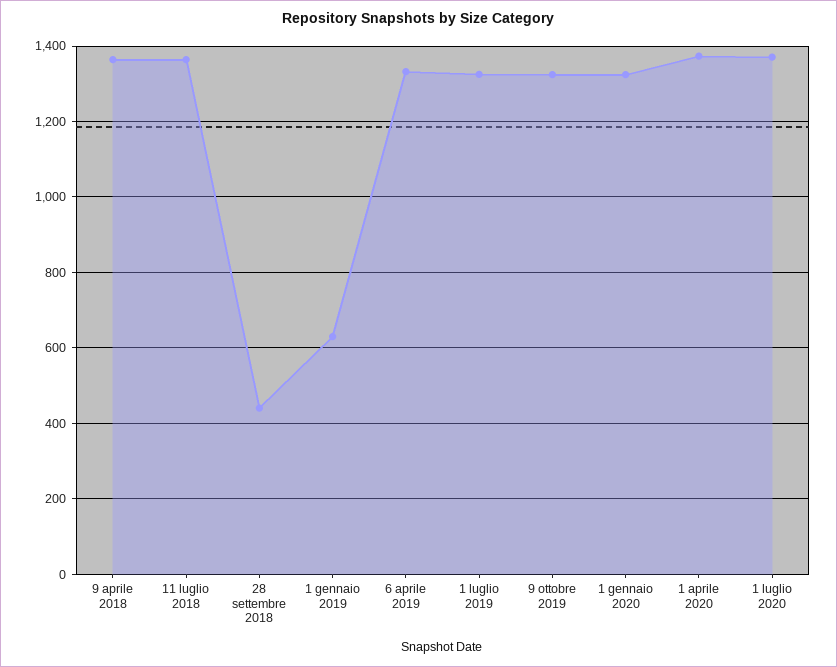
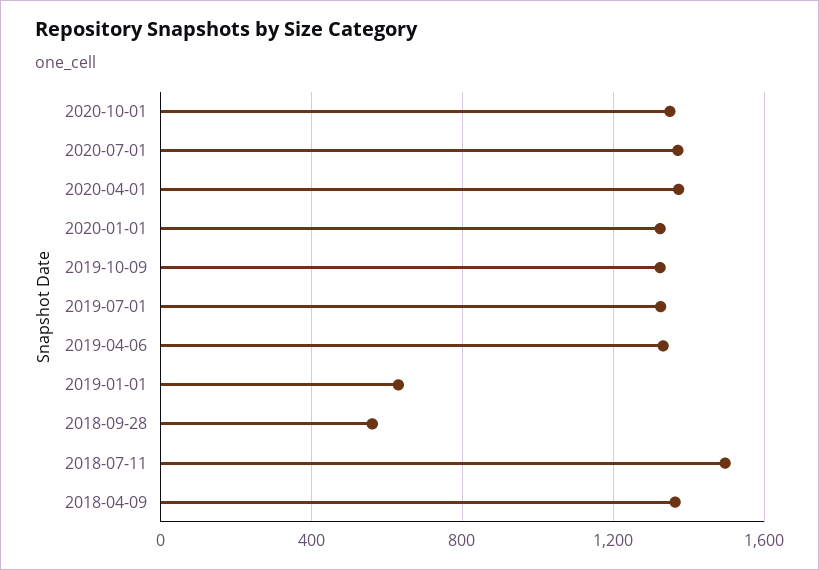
11 luglio 2018: 1360 -> 1500
28 settembre 2018: 440 -> 550
2020-10-01: none -> 1350

